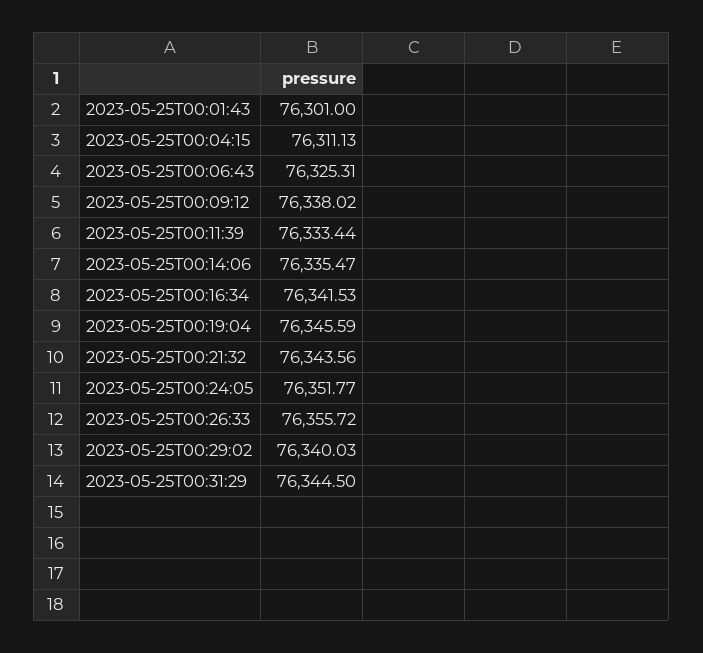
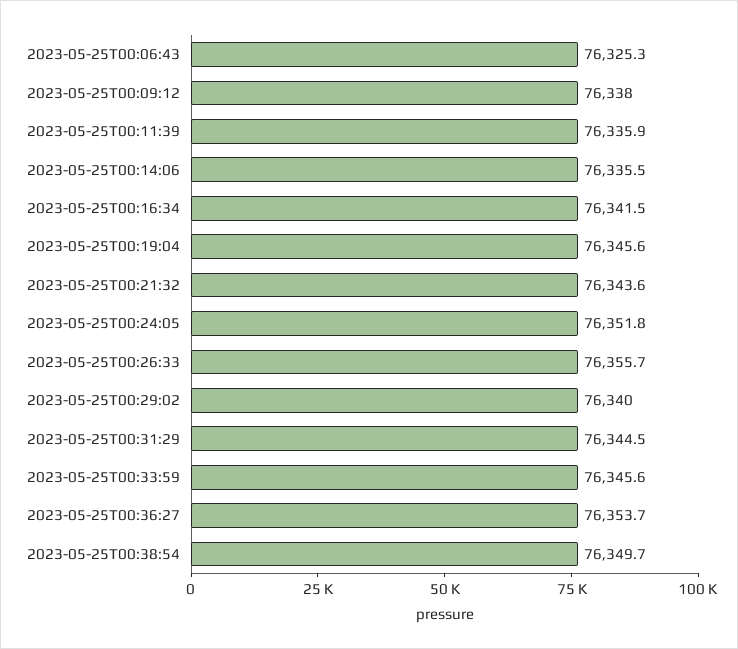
2023-05-25T00:01:43: 76301 -> none
2023-05-25T00:04:15: 76311.13 -> none
2023-05-25T00:11:39: 76333.44 -> 76335.9
2023-05-25T00:33:59: none -> 76345.6
2023-05-25T00:36:27: none -> 76353.7
2023-05-25T00:38:54: none -> 76349.7

